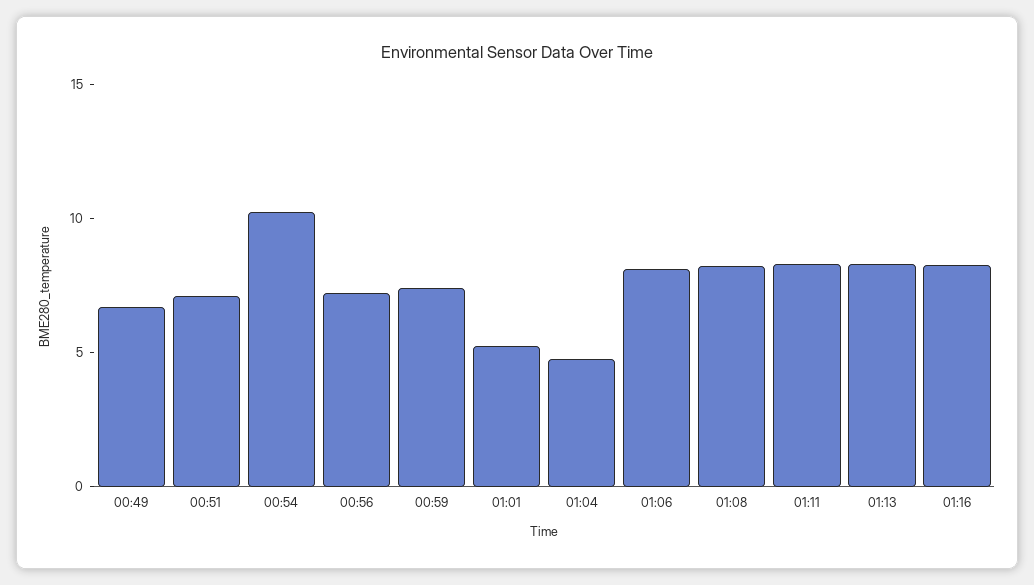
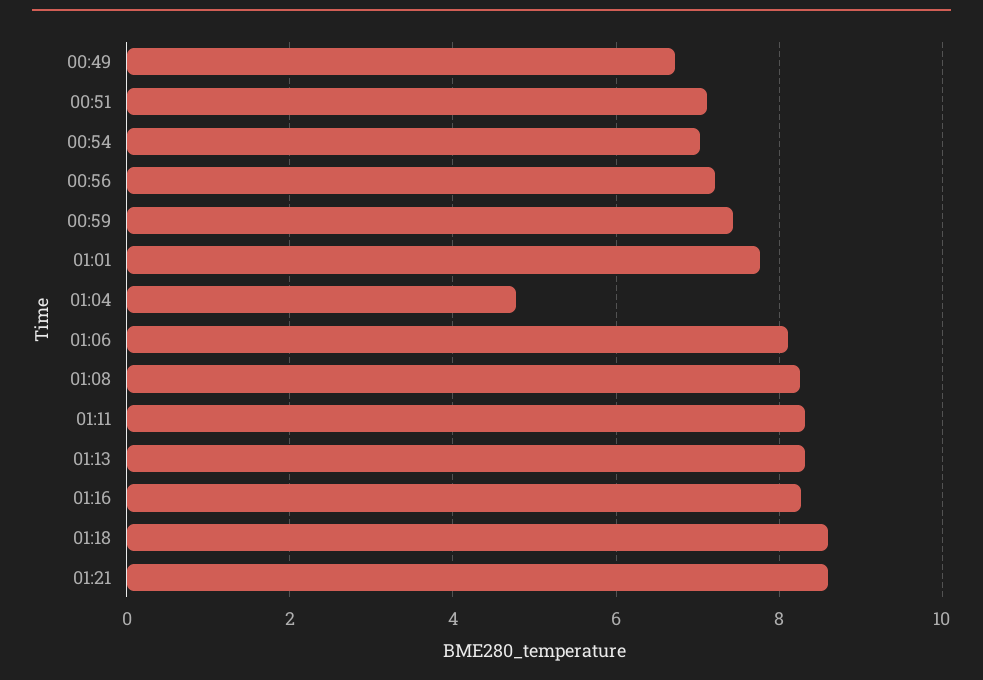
00:54: 10 -> 7
01:01: 5 -> 7.8
01:18: none -> 8.6
01:21: none -> 8.6

